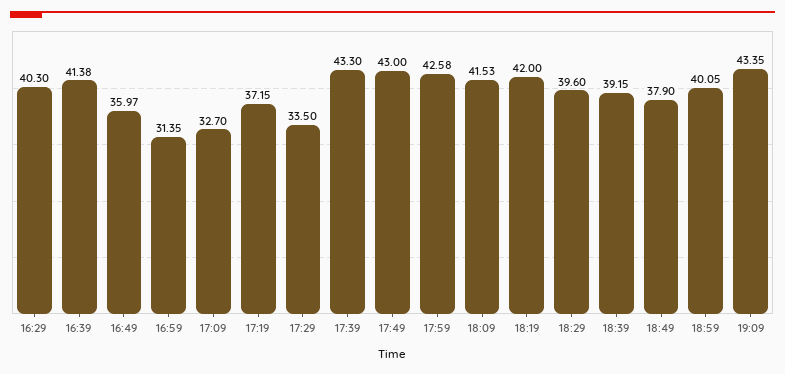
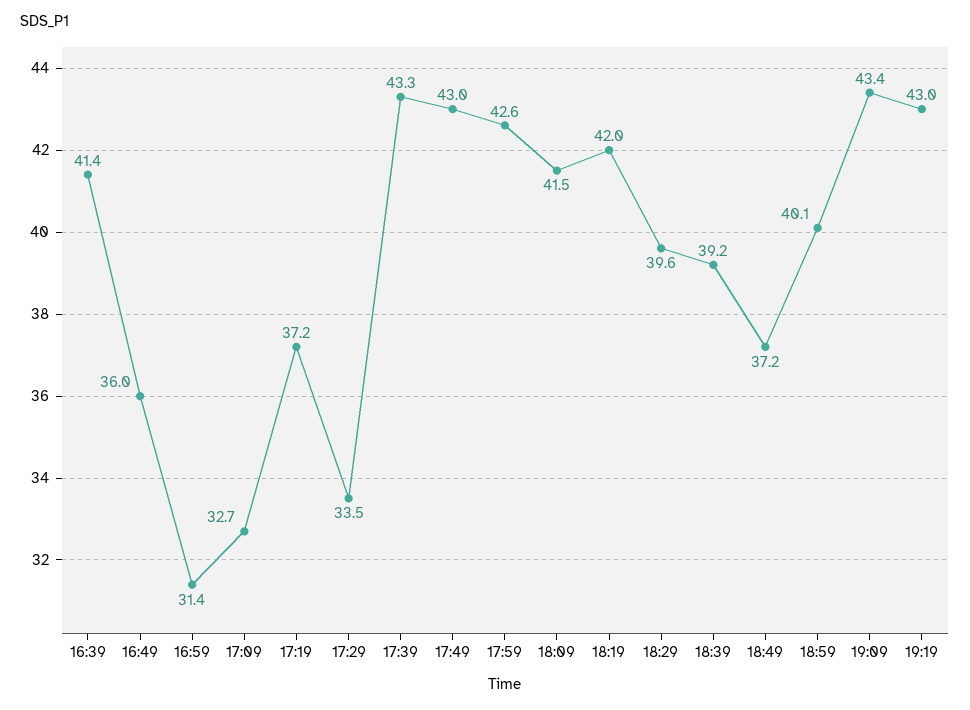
16:29: 40.3 -> none
18:49: 37.9 -> 37.2
19:19: none -> 43

